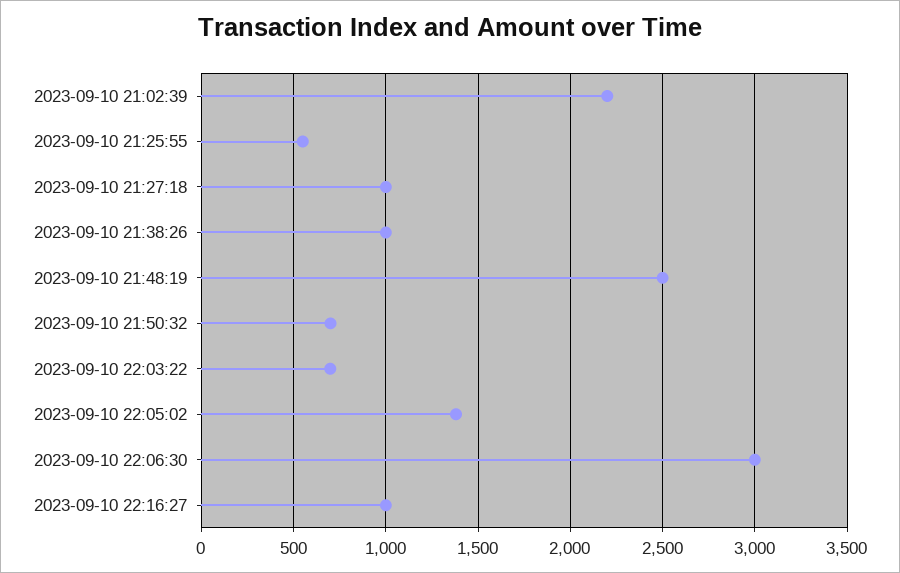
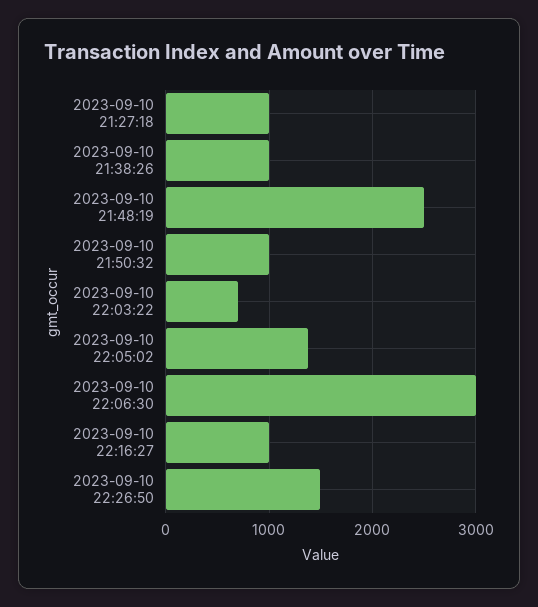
2023-09-10 21:02:39: 2200 -> none
2023-09-10 21:25:55: 550 -> none
2023-09-10 21:50:32: 700 -> 1000
2023-09-10 22:26:50: none -> 1500

